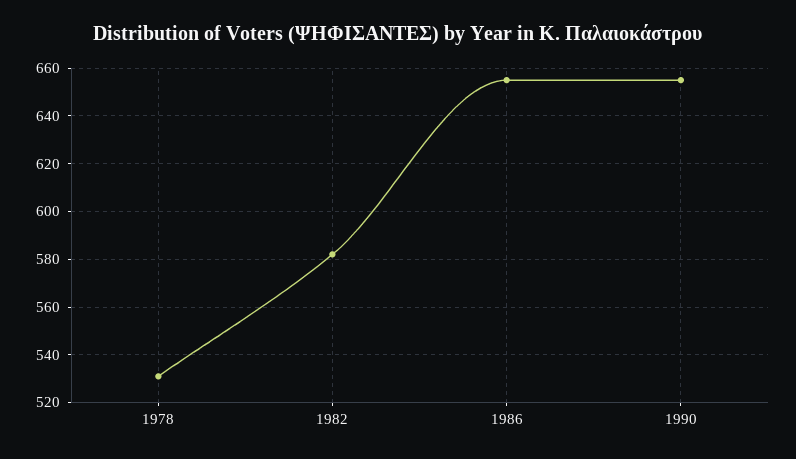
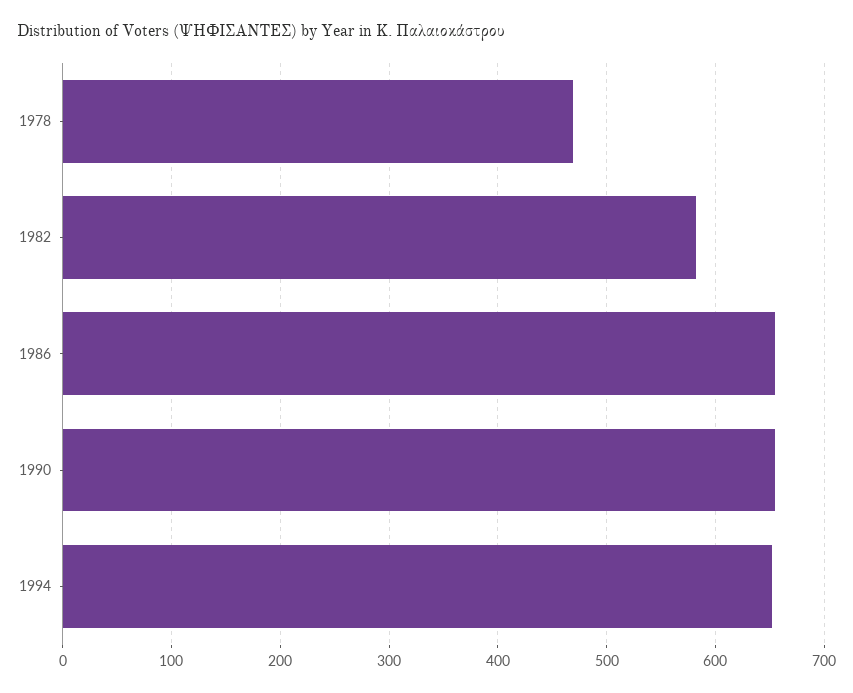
1978: 530 -> 470
1994: none -> 650

